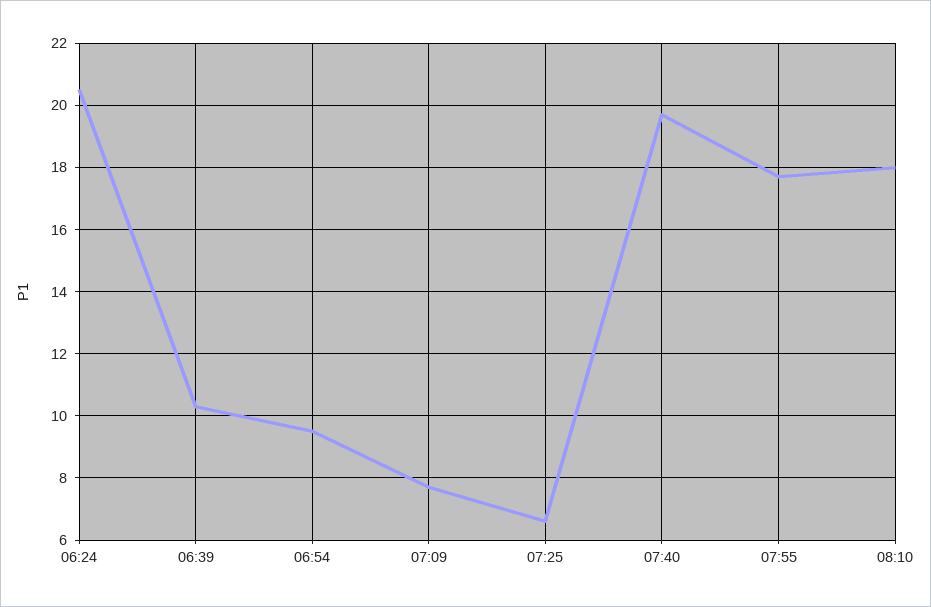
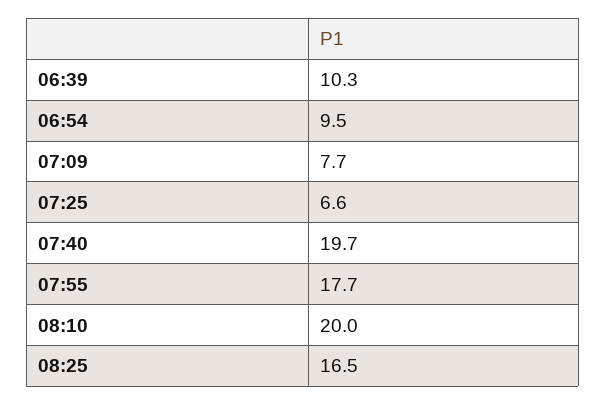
06:24: 20.5 -> none
08:10: 18 -> 20
08:25: none -> 16.5

